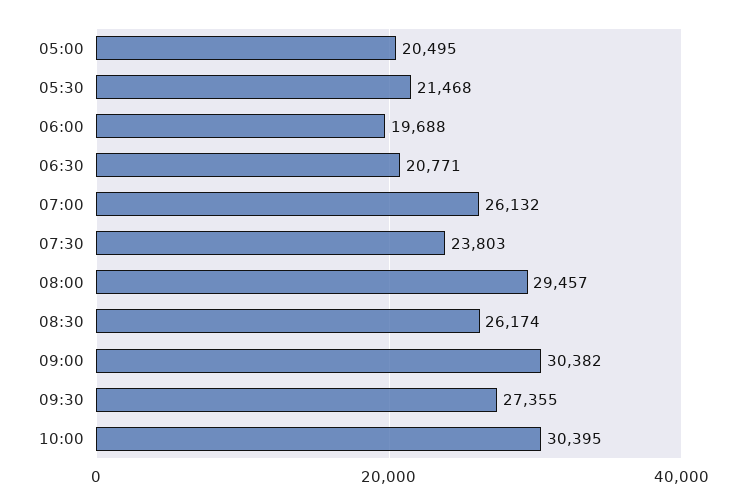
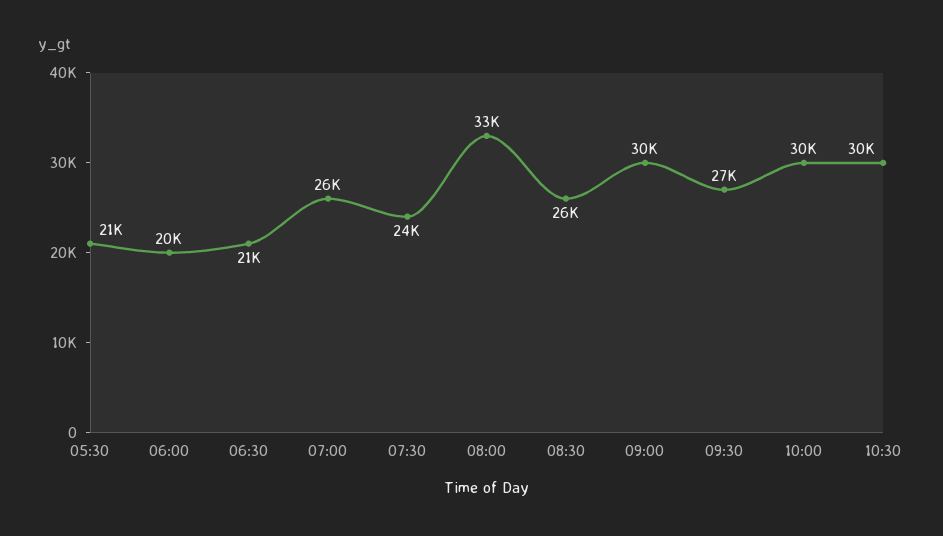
05:00: 20495 -> none
08:00: 29457 -> 33000
10:30: none -> 30000

